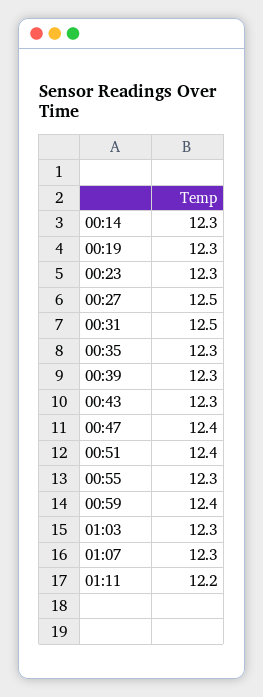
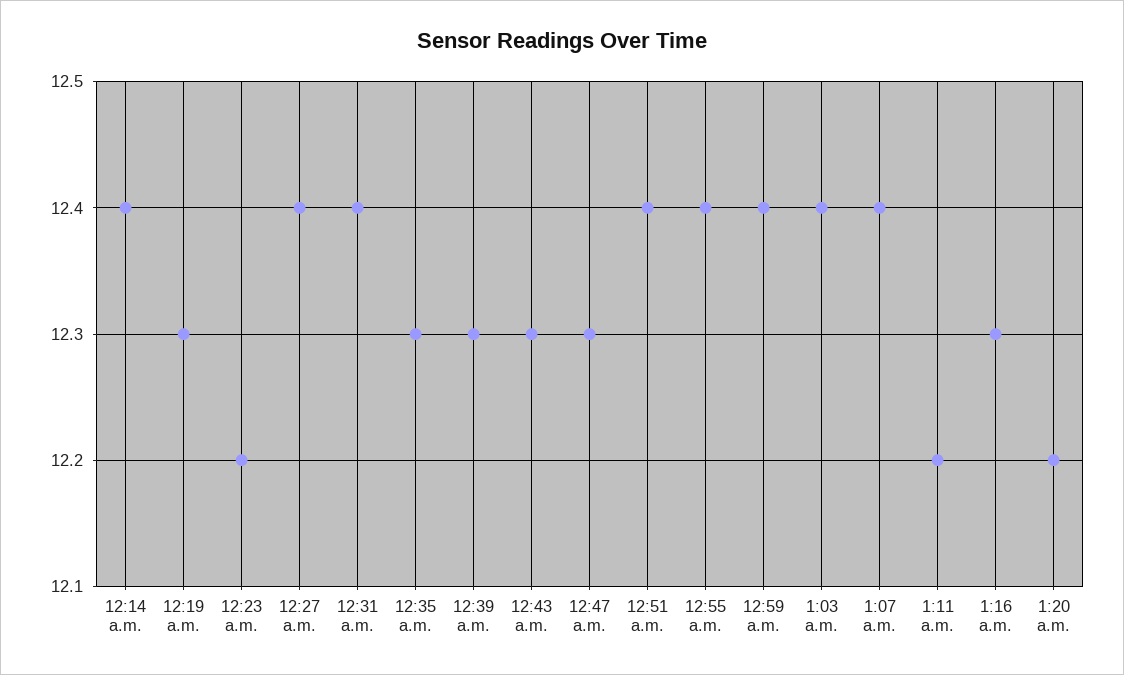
00:14: 12.3 -> 12.4
00:23: 12.3 -> 12.2
00:27: 12.5 -> 12.4
00:31: 12.5 -> 12.4
00:47: 12.4 -> 12.3
00:55: 12.3 -> 12.4
01:03: 12.3 -> 12.4
01:07: 12.3 -> 12.4
1:16 a.m.: none -> 12.3
1:20 a.m.: none -> 12.2

